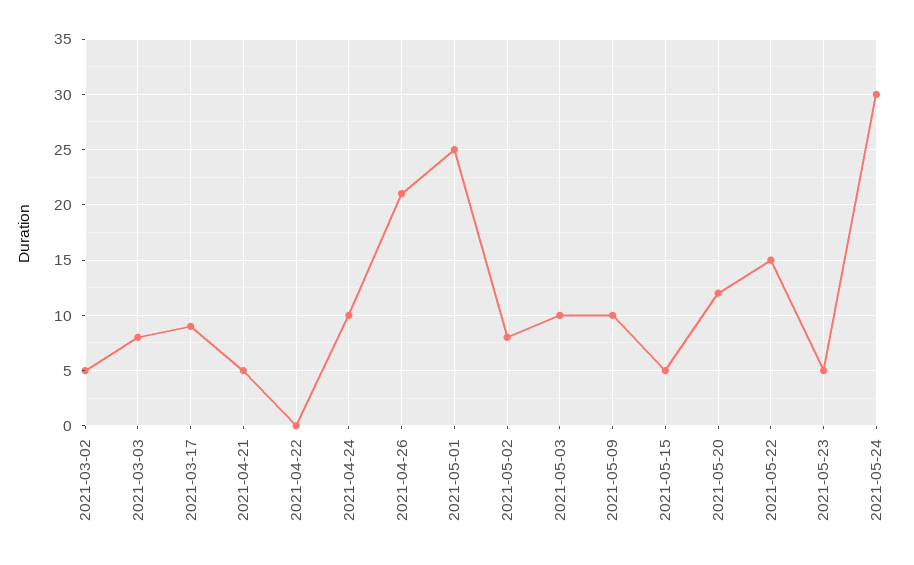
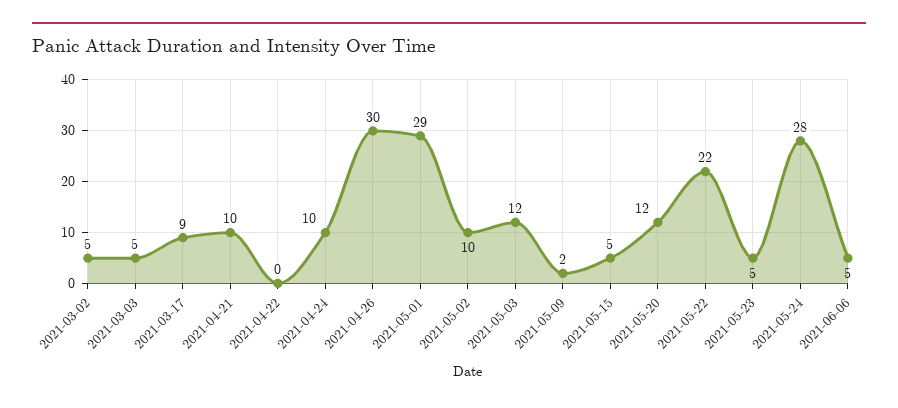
2021-03-03: 8 -> 5
2021-04-21: 5 -> 10
2021-04-26: 21 -> 30
2021-05-01: 25 -> 29
2021-05-02: 8 -> 10
2021-05-03: 10 -> 12
2021-05-09: 10 -> 2
2021-05-22: 15 -> 22
2021-05-24: 30 -> 28
2021-06-06: none -> 5

